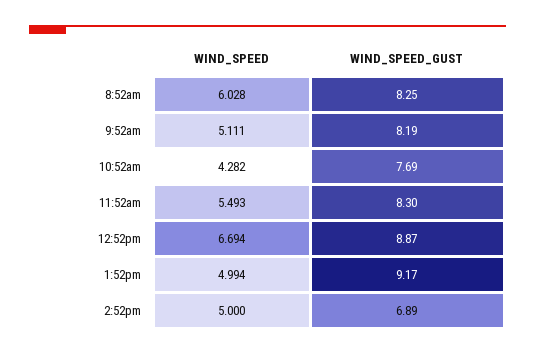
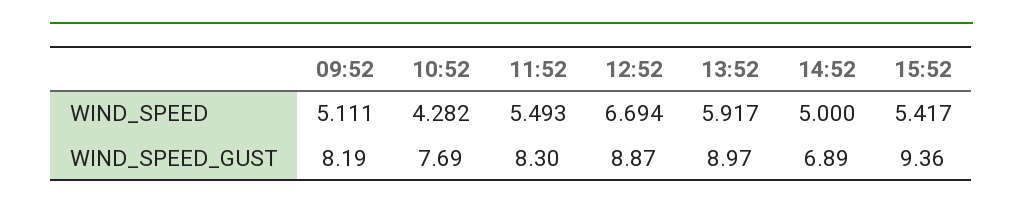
WIND_SPEED, 8:52am: 6.028 -> none
WIND_SPEED_GUST, 8:52am: 8.25 -> none
WIND_SPEED, 1:52pm: 4.994 -> 5.917
WIND_SPEED_GUST, 1:52pm: 9.17 -> 8.97
WIND_SPEED, 15:52: none -> 5.417
WIND_SPEED_GUST, 15:52: none -> 9.36

